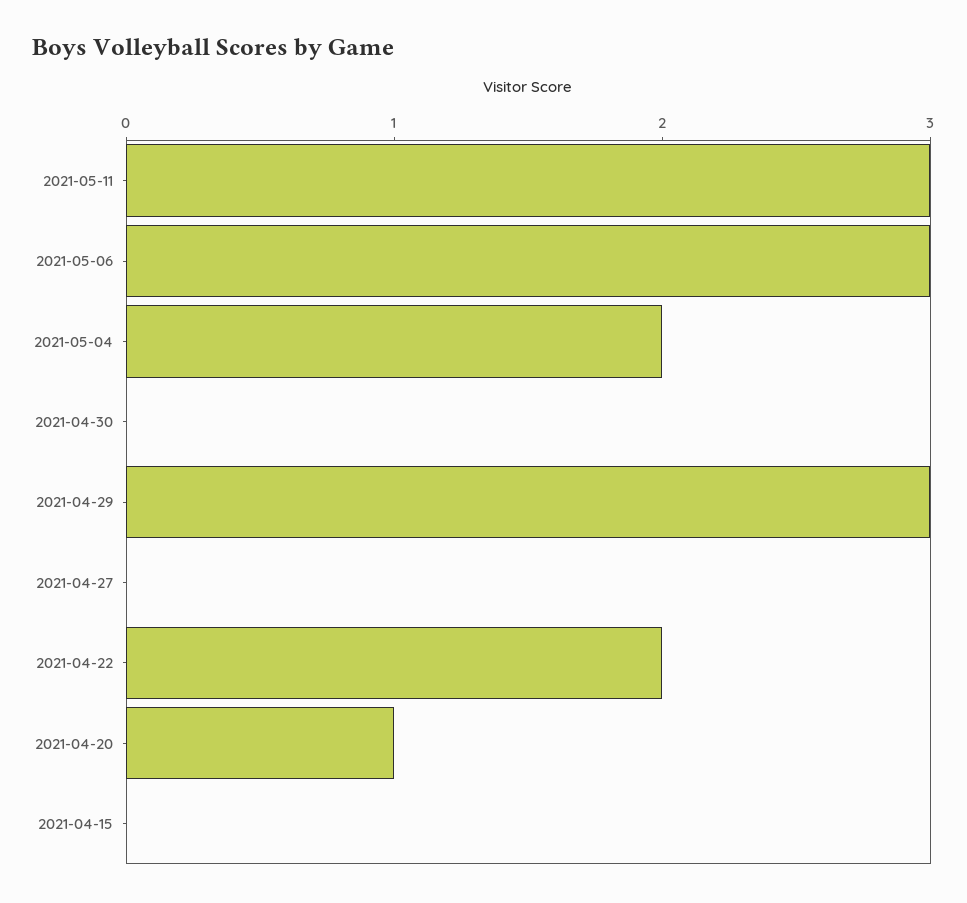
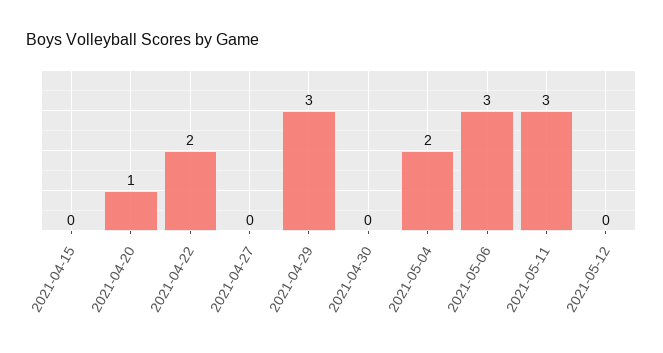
2021-05-12: none -> 0

